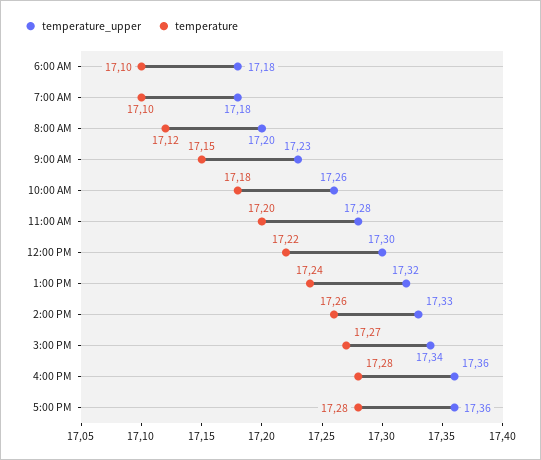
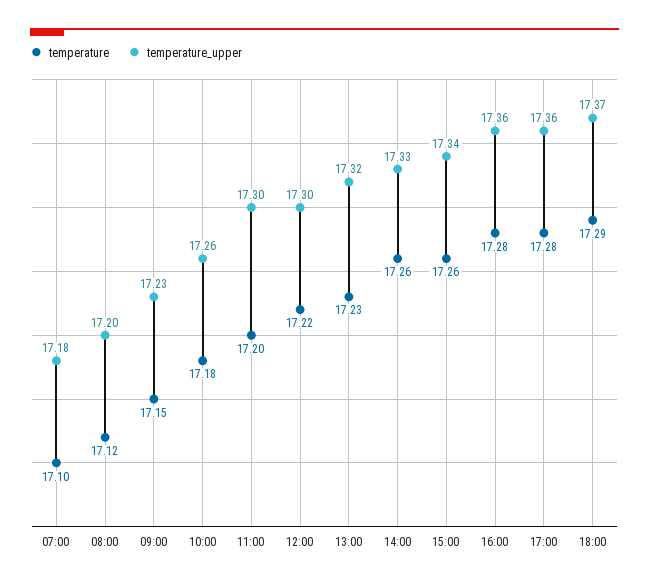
temperature_upper, 6:00 AM: 17.18 -> none
temperature, 6:00 AM: 17.1 -> none
temperature_upper, 11:00 AM: 17.28 -> 17.3
temperature, 1:00 PM: 17.24 -> 17.23
temperature, 3:00 PM: 17.27 -> 17.26
temperature, 18:00: none -> 17.29
temperature_upper, 18:00: none -> 17.37

